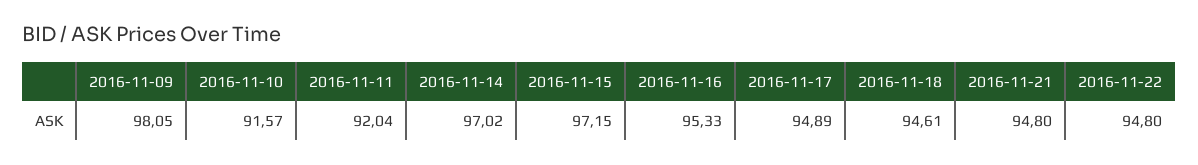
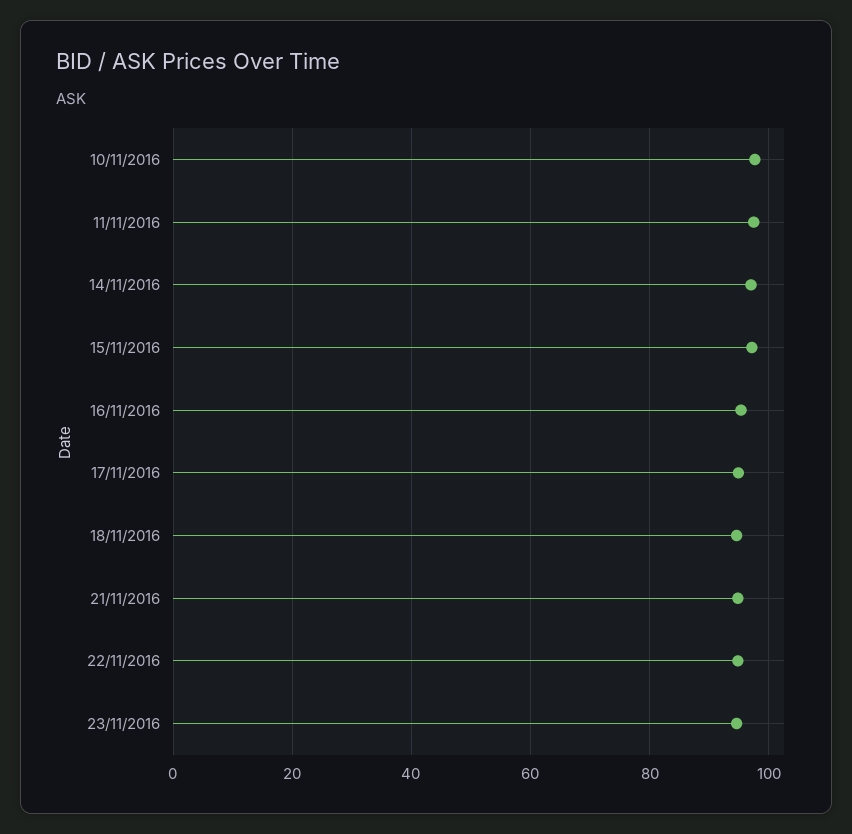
2016-11-09: 98.05 -> none
2016-11-10: 91.57 -> 98
2016-11-11: 92.04 -> 98
23/11/2016: none -> 94

